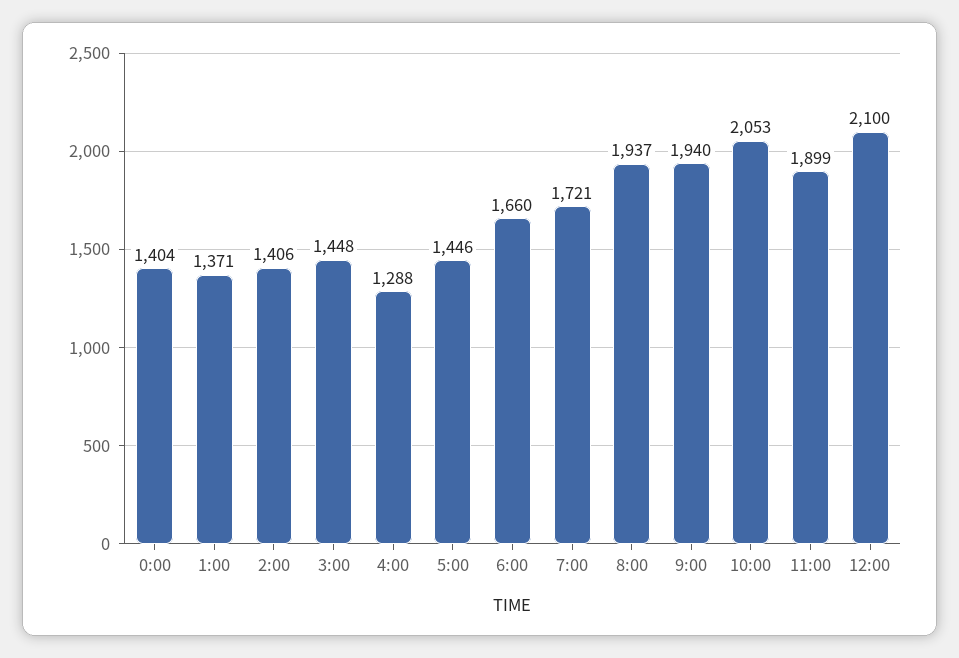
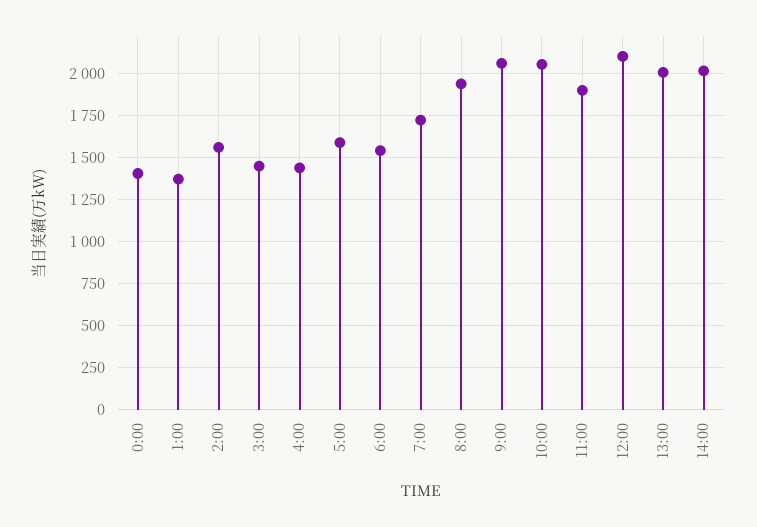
2:00: 1406 -> 1550
4:00: 1288 -> 1450
5:00: 1446 -> 1600
6:00: 1660 -> 1550
9:00: 1940 -> 2050
13:00: none -> 2000
14:00: none -> 2000

